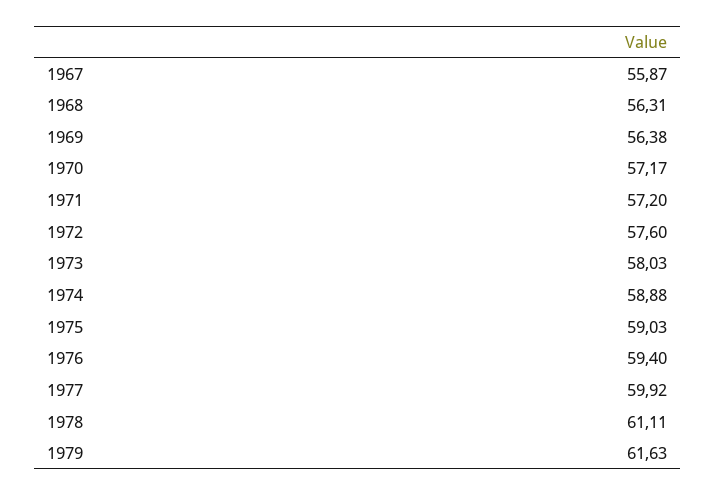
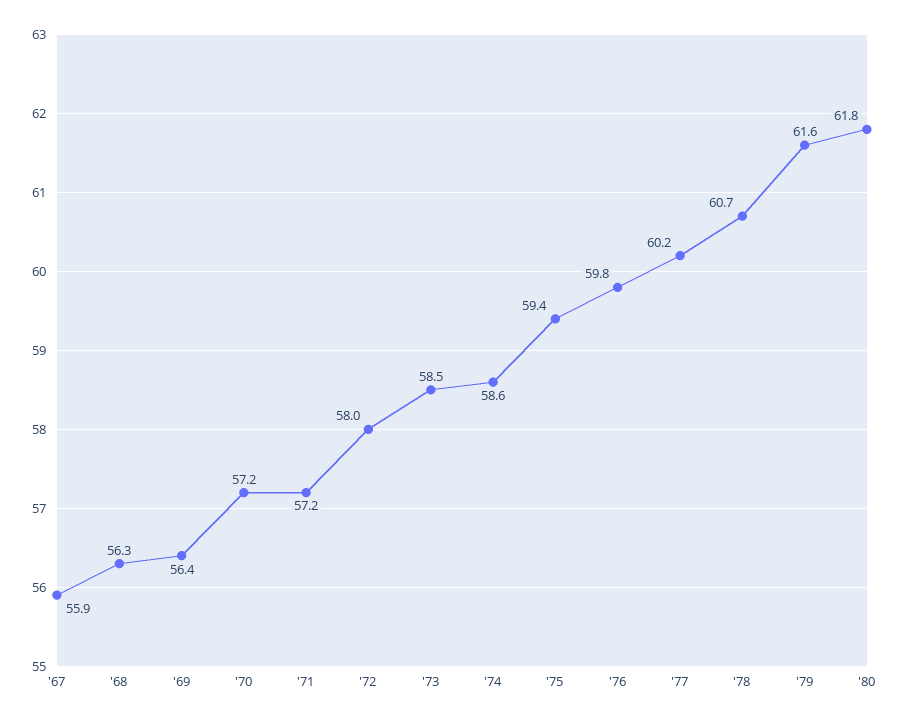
1972: 57.6 -> 58
1973: 58.03 -> 58.5
1974: 58.88 -> 58.6
1975: 59.03 -> 59.4
1976: 59.4 -> 59.8
1977: 59.92 -> 60.2
1978: 61.11 -> 60.7
'80: none -> 61.8

